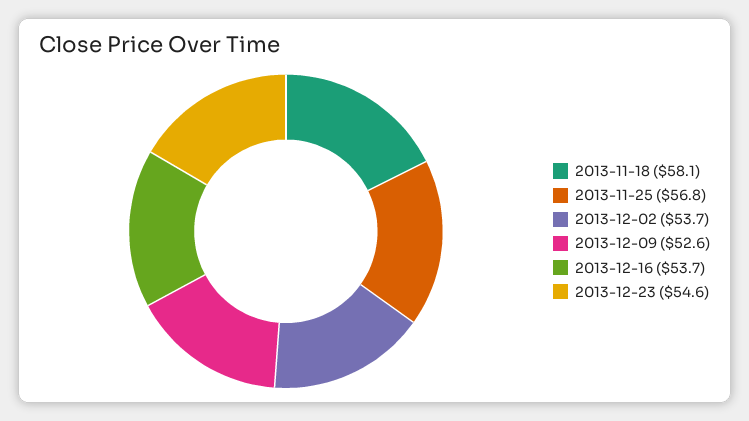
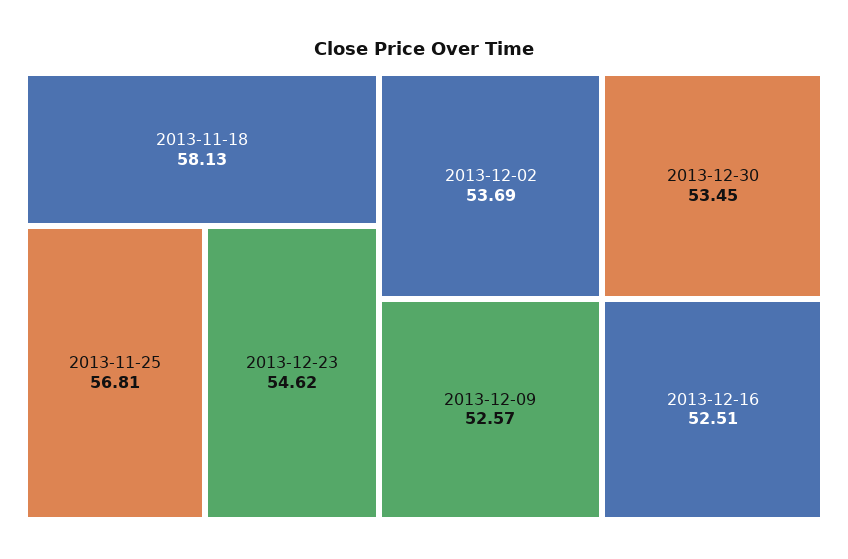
2013-12-16: 53.7 -> 52.51
2013-12-30: none -> 53.45

